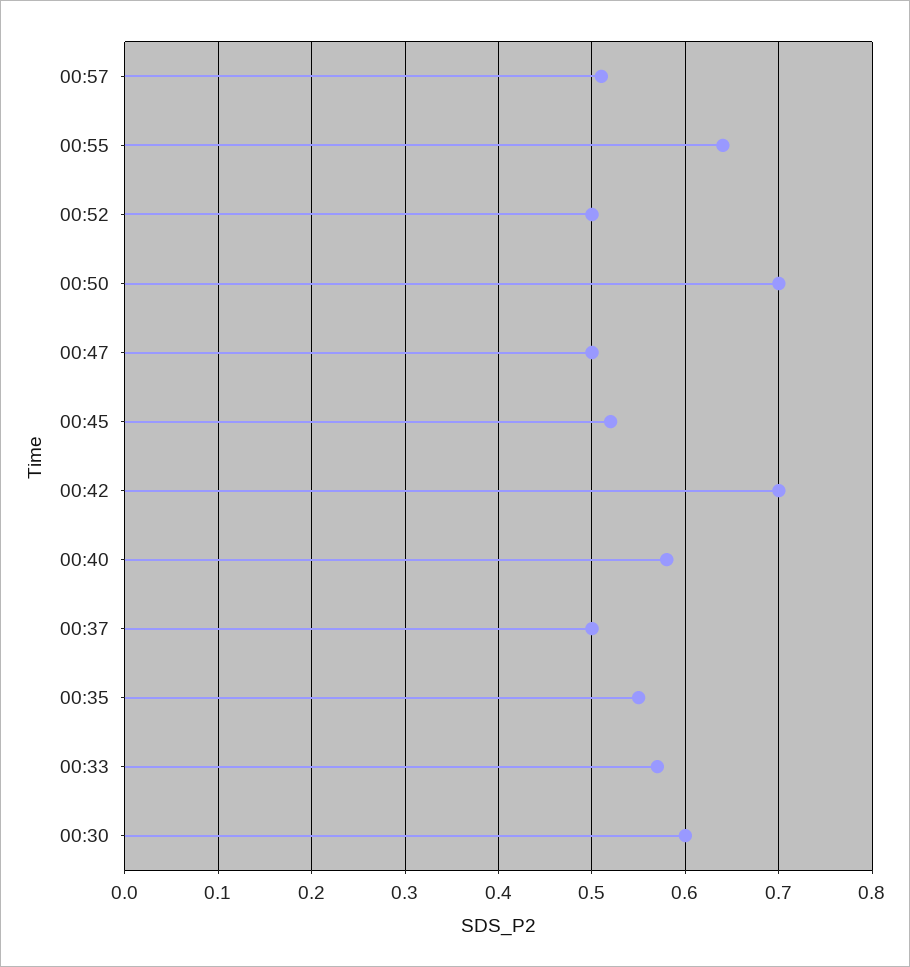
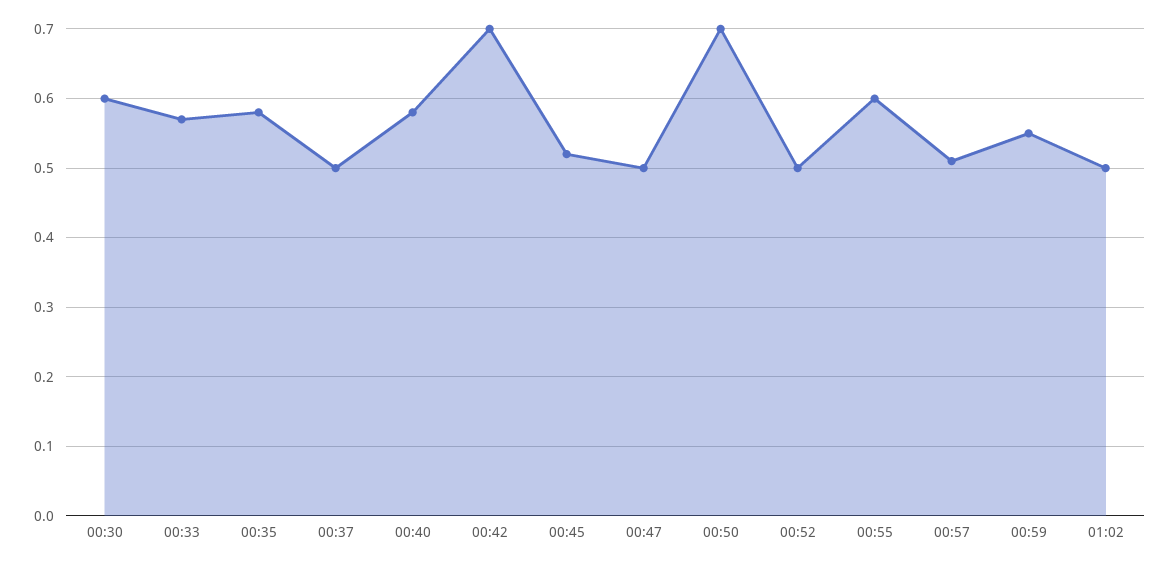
00:55: 0.64 -> 0.6
00:35: 0.55 -> 0.58
00:59: none -> 0.55
01:02: none -> 0.5

